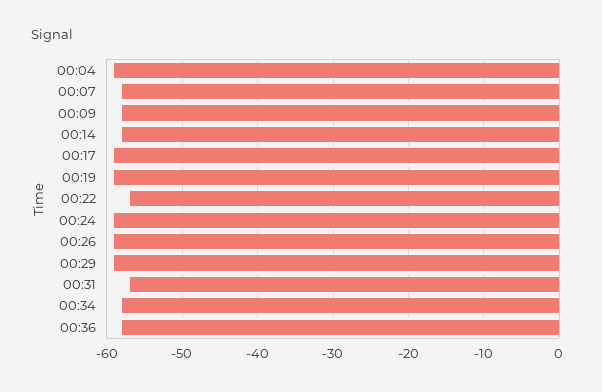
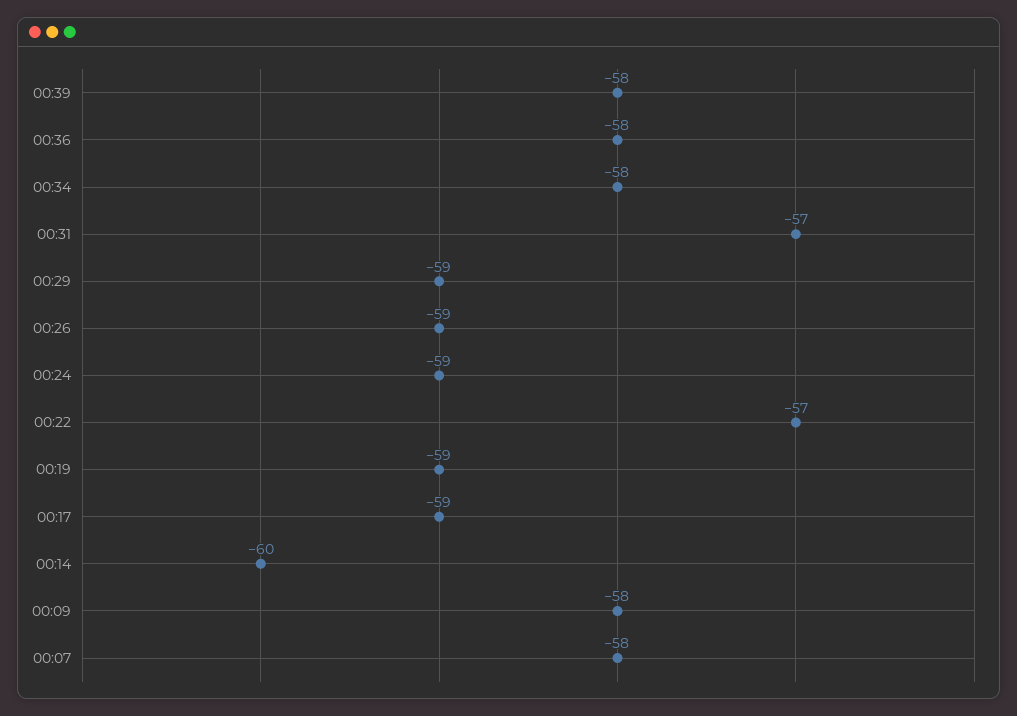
00:04: -59 -> none
00:14: -58 -> -60
00:39: none -> -58

